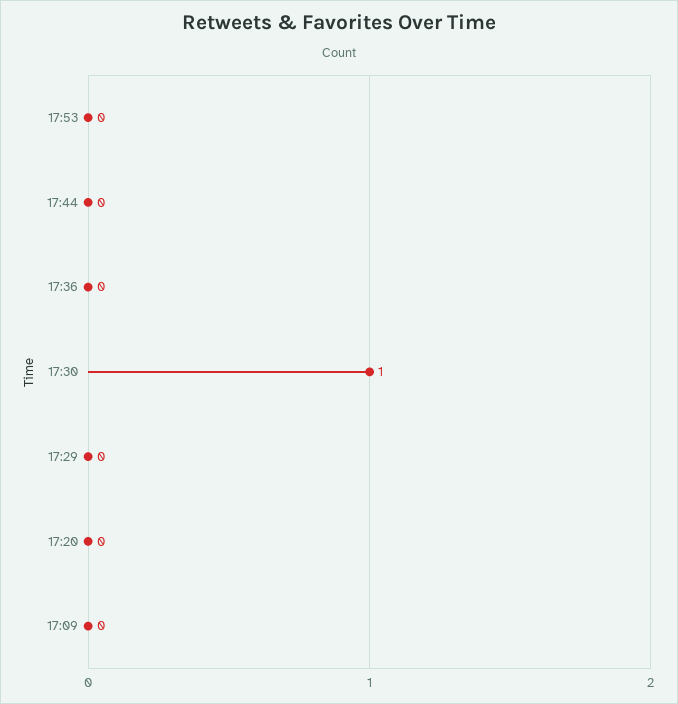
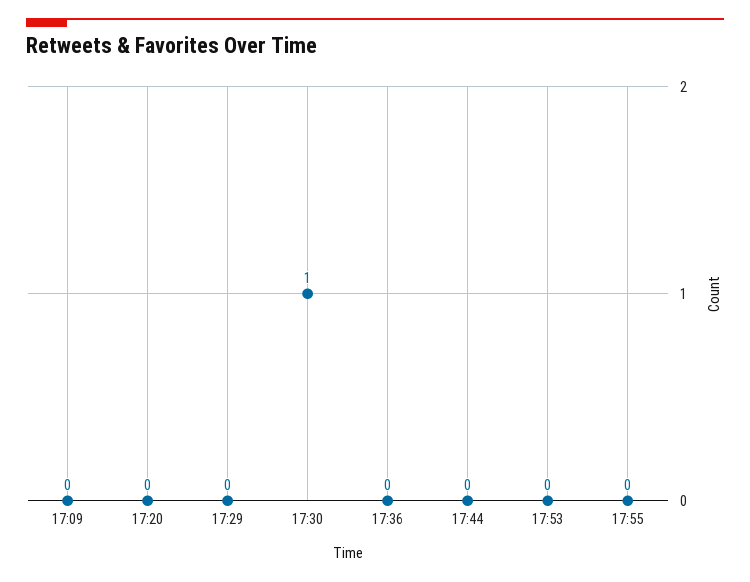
17:55: none -> 0

